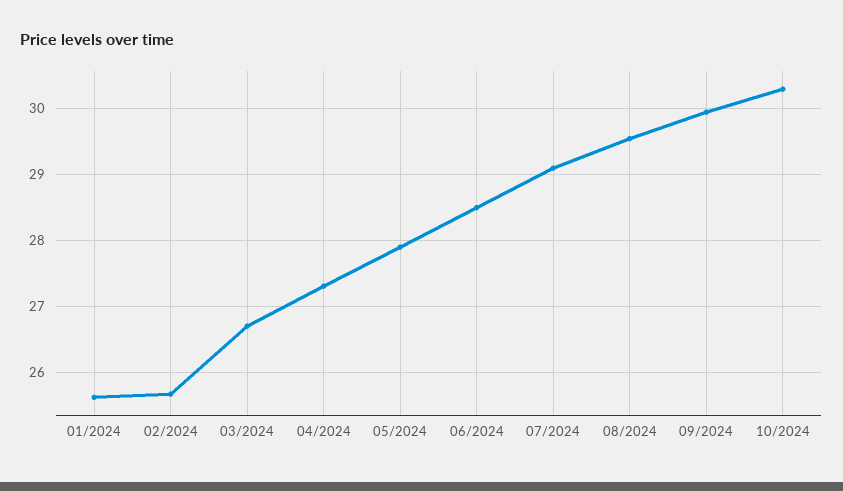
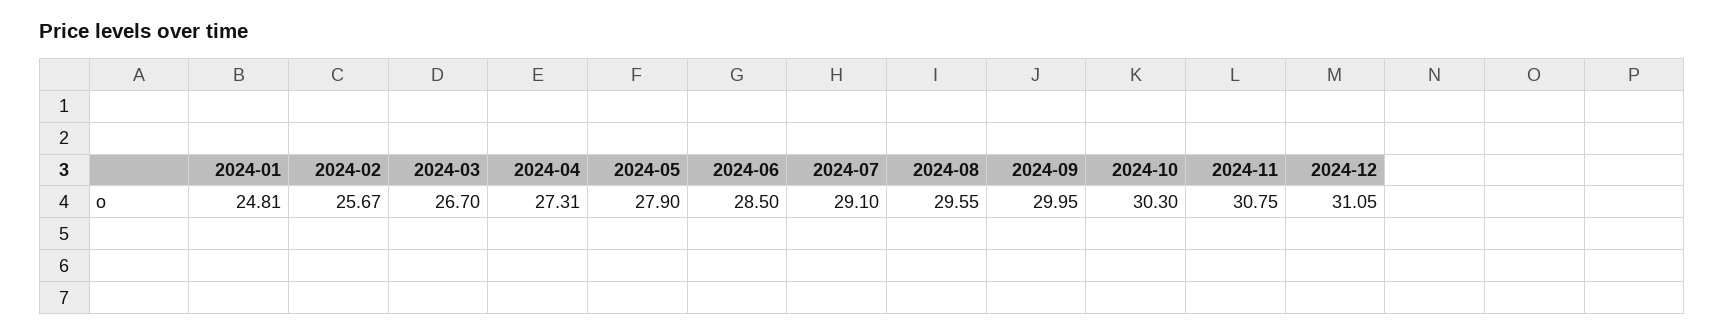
01/2024: 25.6 -> 24.81
2024-11: none -> 30.75
2024-12: none -> 31.05

